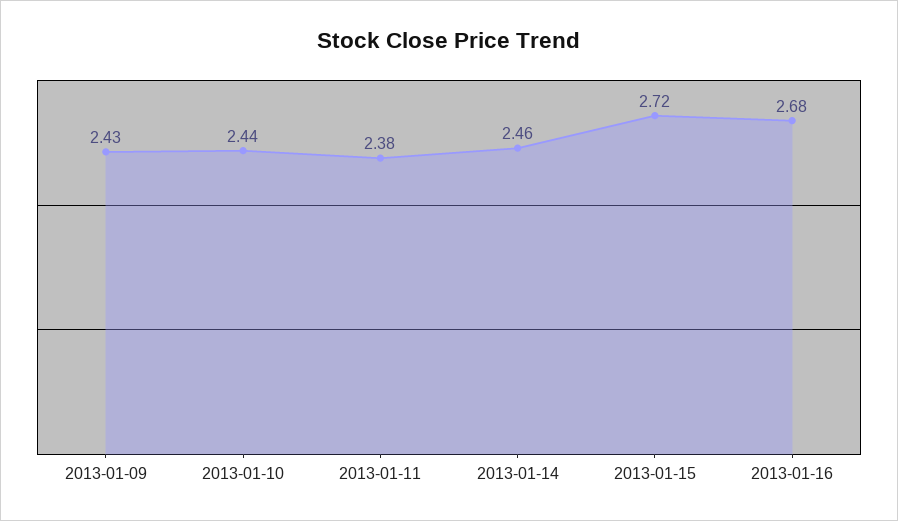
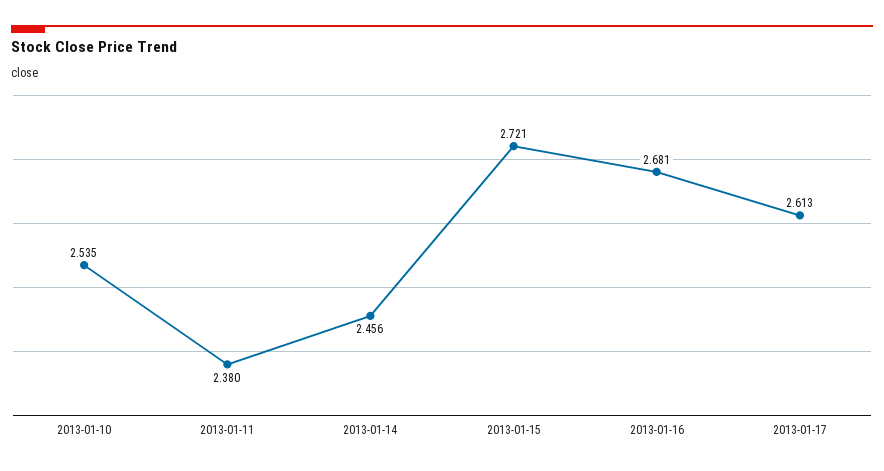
2013-01-09: 2.43 -> none
2013-01-10: 2.44 -> 2.535
2013-01-17: none -> 2.613

